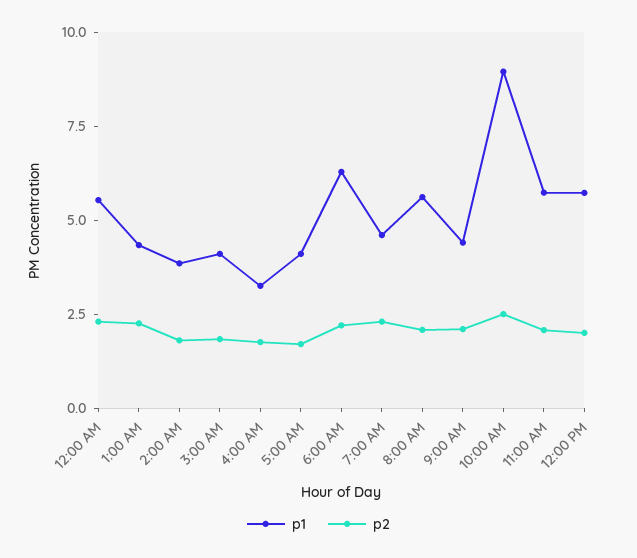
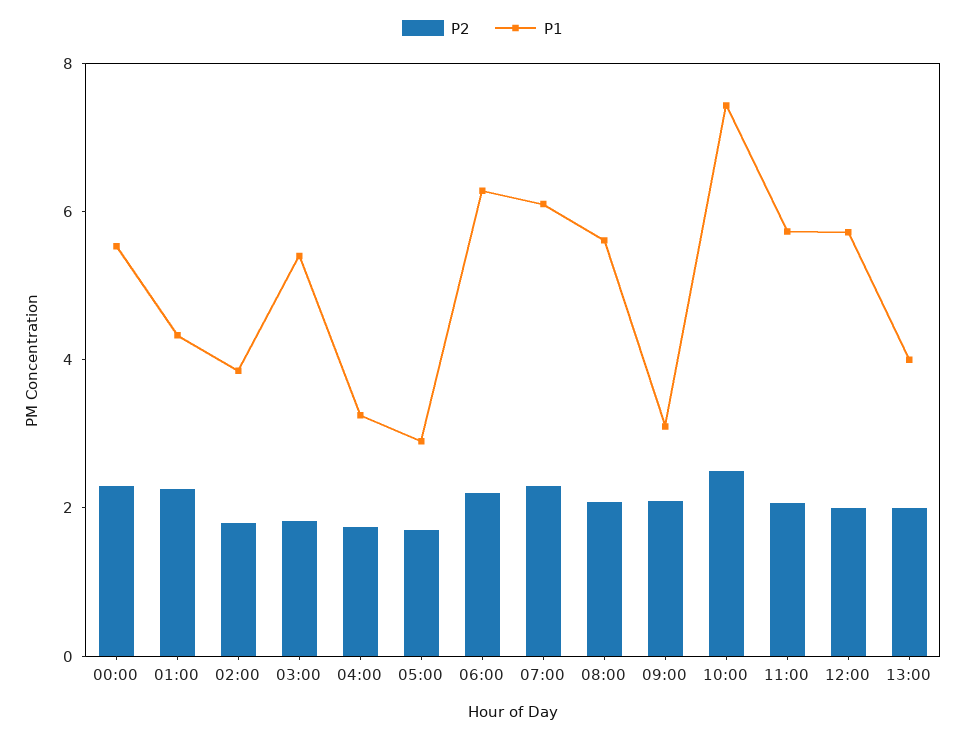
p1, 3:00 AM: 4 -> 5.5
p1, 5:00 AM: 4 -> 3
p1, 7:00 AM: 4.5 -> 6
p1, 9:00 AM: 4.5 -> 3
p1, 10:00 AM: 9 -> 7.5
p2, 13:00: none -> 2
p1, 13:00: none -> 4

